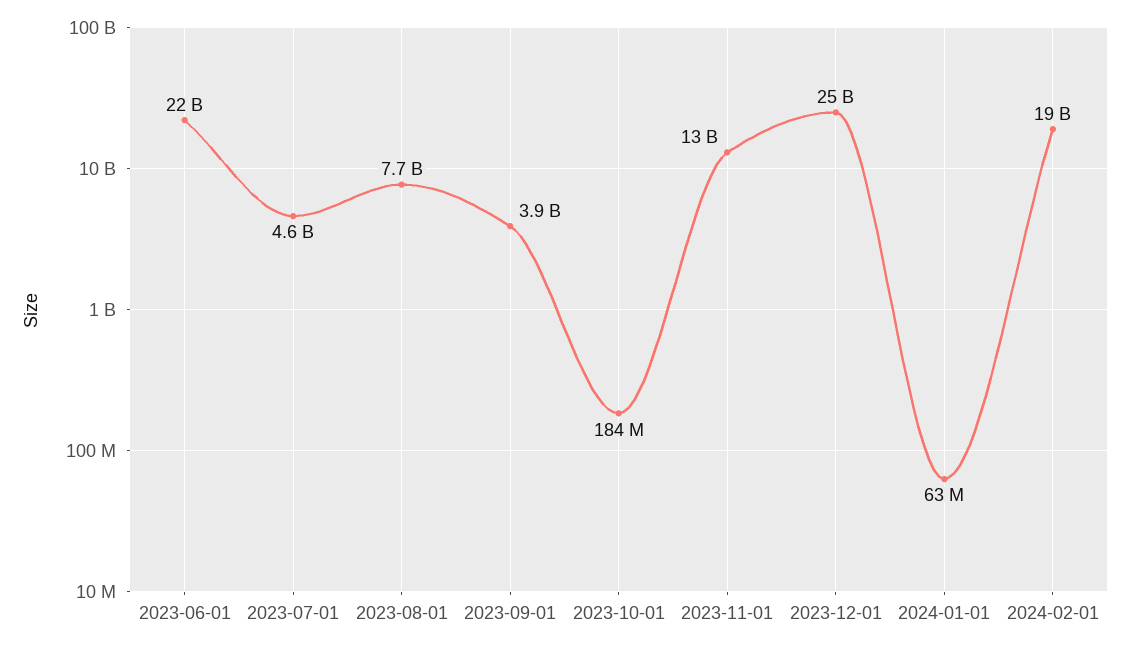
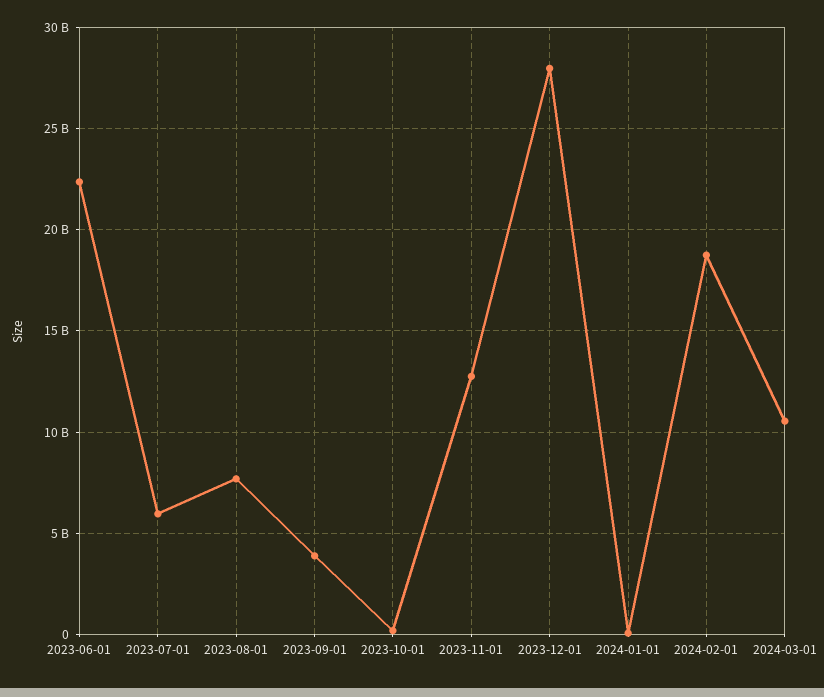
2023-07-01: 4600000000 -> 6000000000
2023-12-01: 25000000000 -> 28000000000
2024-03-01: none -> 10500000000

